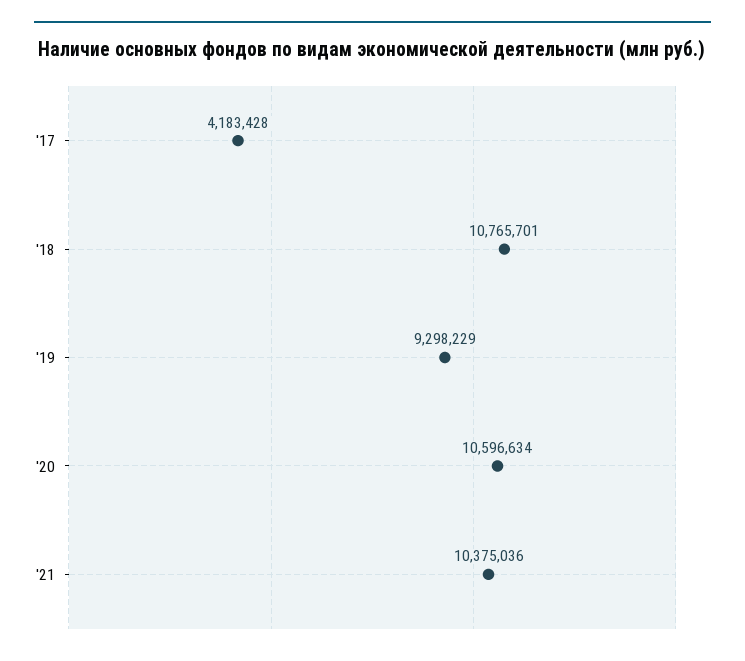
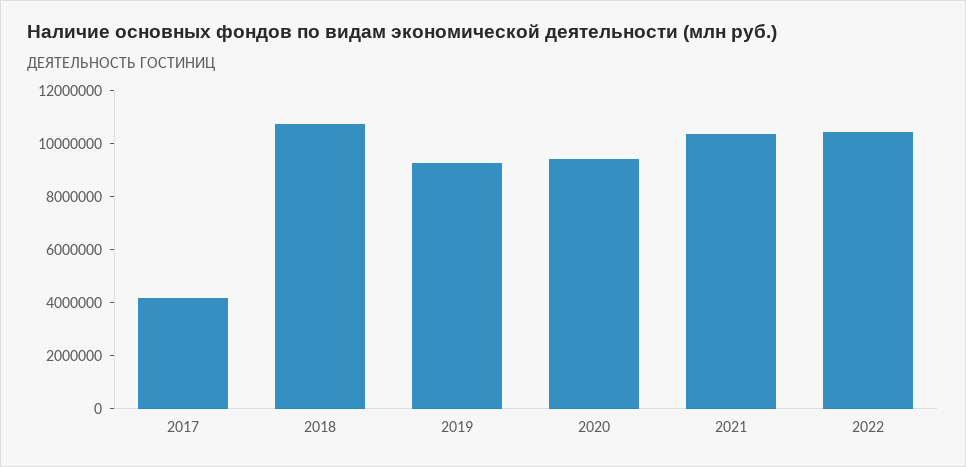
'20: 10596634 -> 9500000
2022: none -> 10500000

